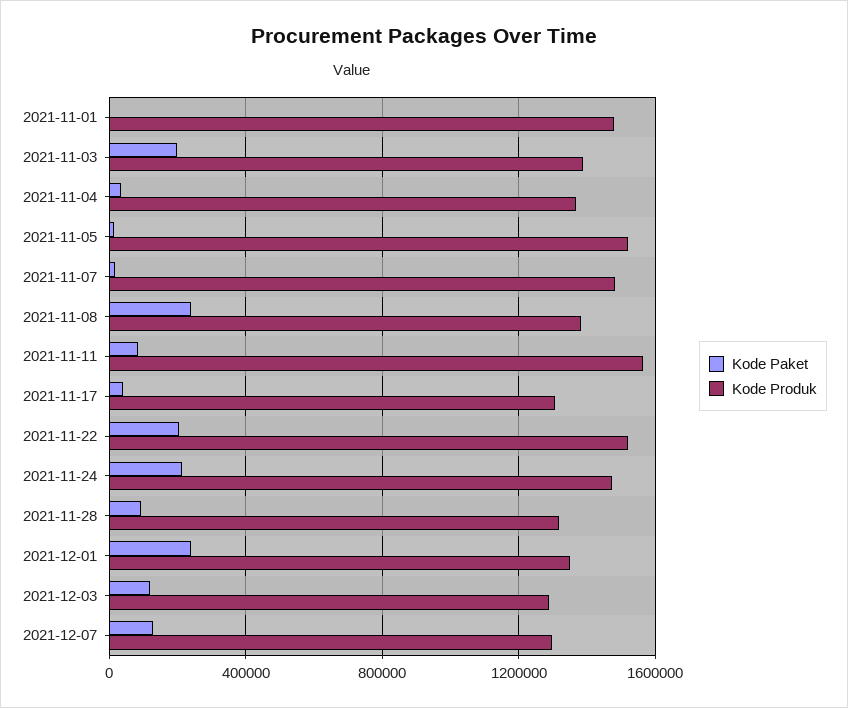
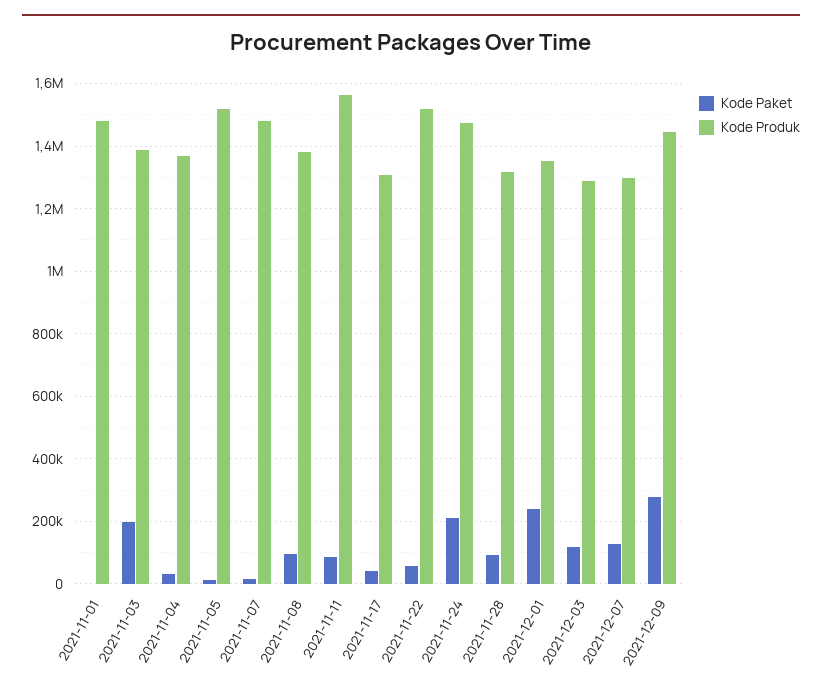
Kode Paket, 2021-11-08: 250000 -> 100000
Kode Paket, 2021-11-22: 200000 -> 60000
Kode Paket, 2021-12-09: none -> 280000
Kode Produk, 2021-12-09: none -> 1440000

